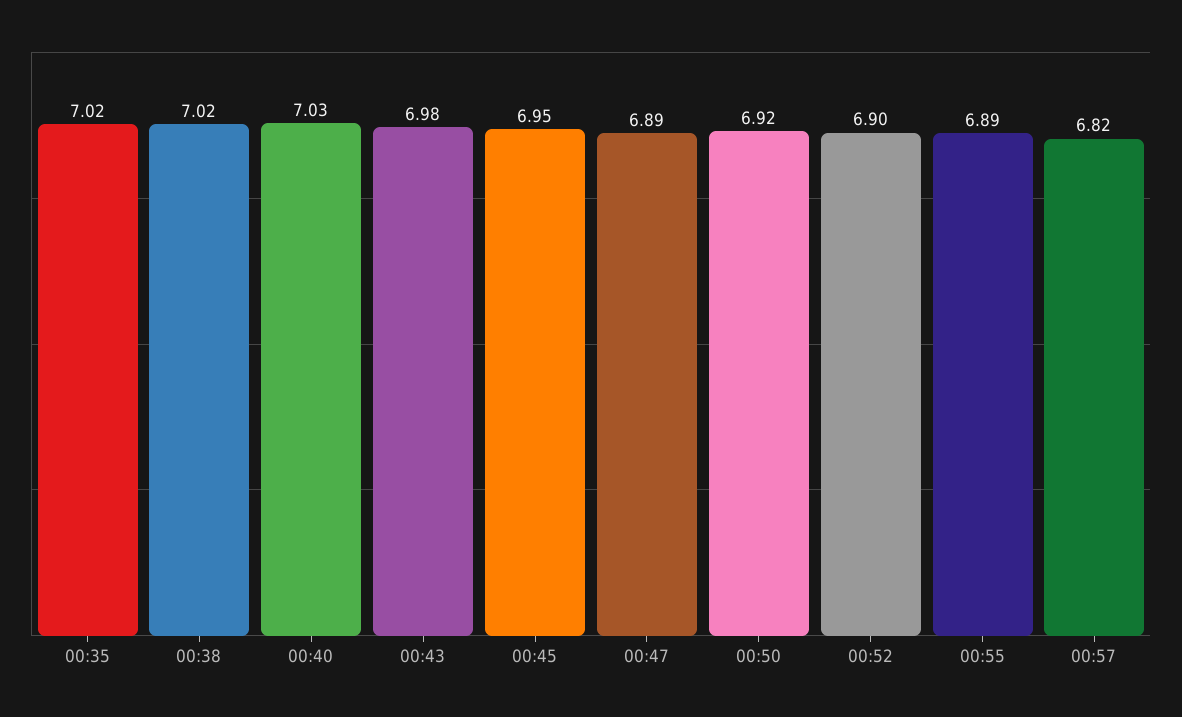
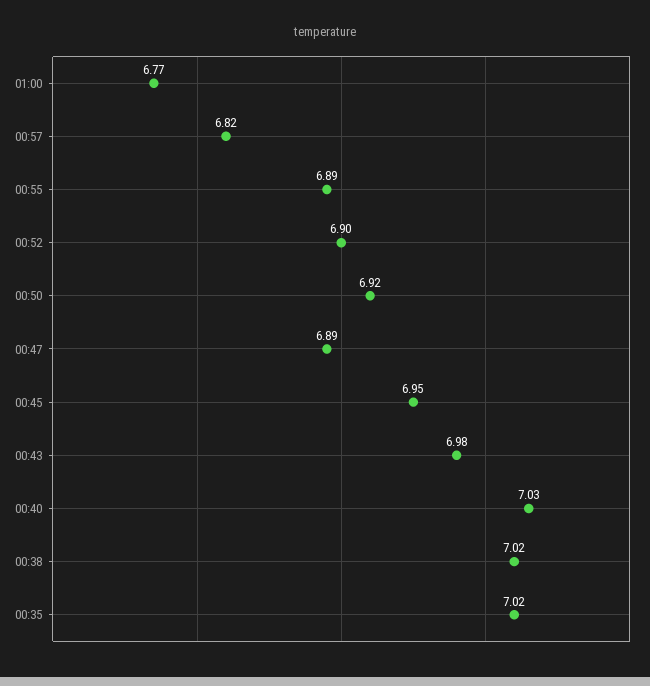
01:00: none -> 6.77

